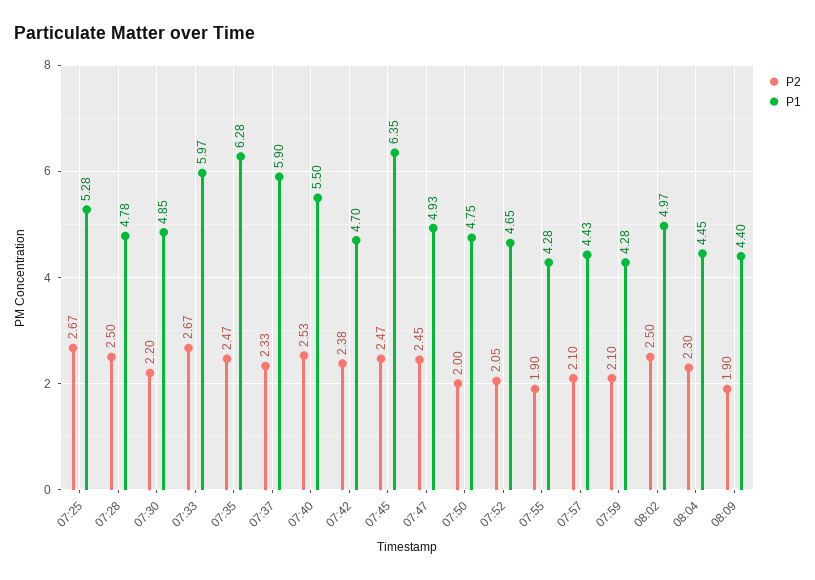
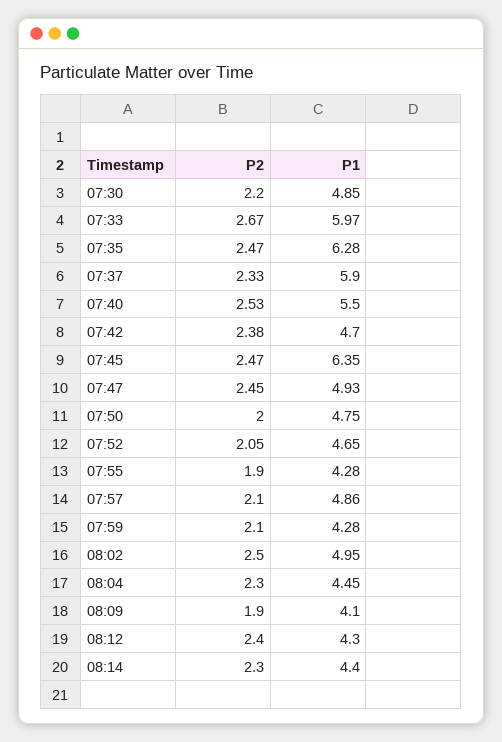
P2, 07:25: 2.67 -> none
P1, 07:25: 5.28 -> none
P2, 07:28: 2.5 -> none
P1, 07:28: 4.78 -> none
P1, 07:57: 4.43 -> 4.86
P1, 08:02: 4.97 -> 4.95
P1, 08:09: 4.4 -> 4.1
P2, 08:12: none -> 2.4
P1, 08:12: none -> 4.3
P2, 08:14: none -> 2.3
P1, 08:14: none -> 4.4

